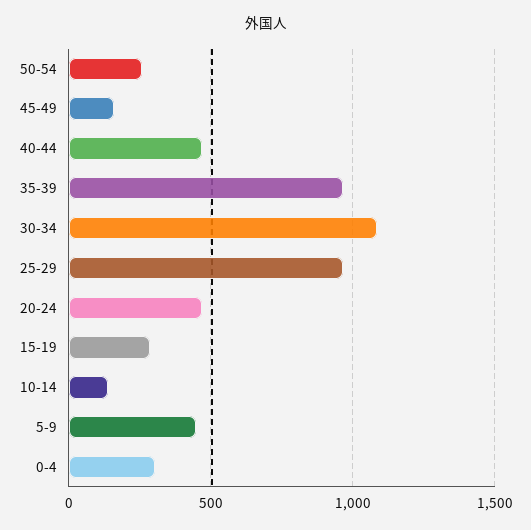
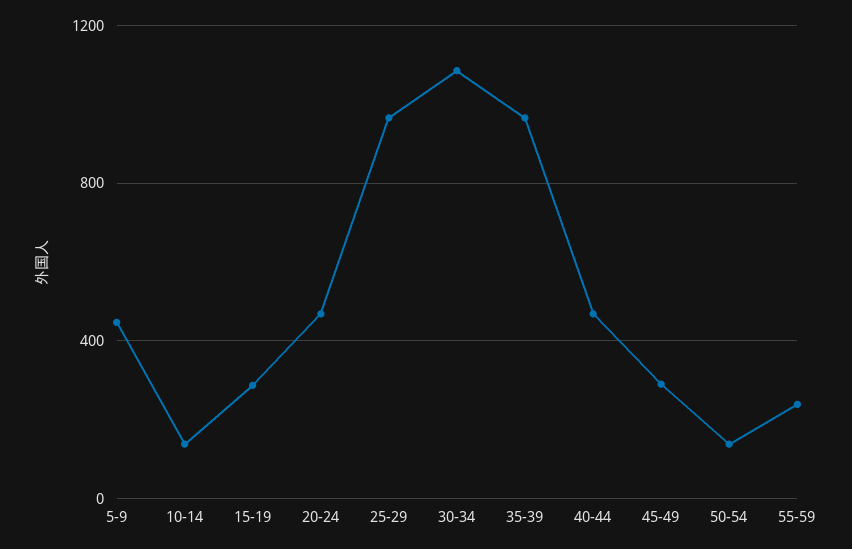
50-54: 250 -> 150
45-49: 150 -> 300
0-4: 300 -> none
55-59: none -> 250

